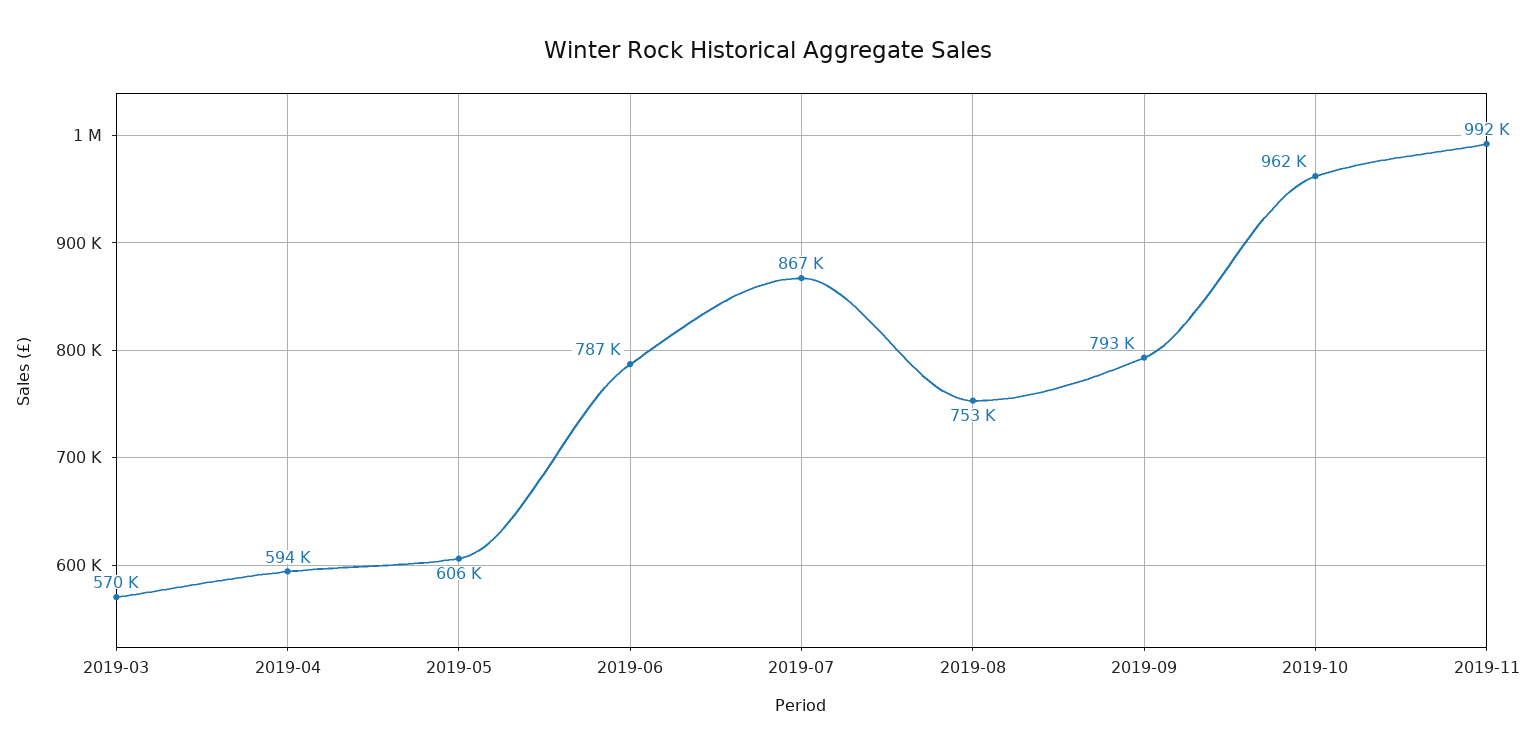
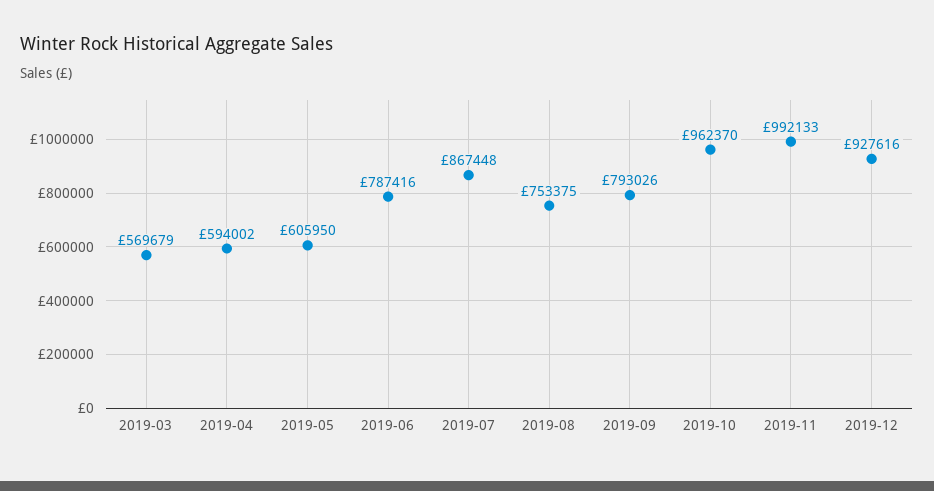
2019-12: none -> 927616

